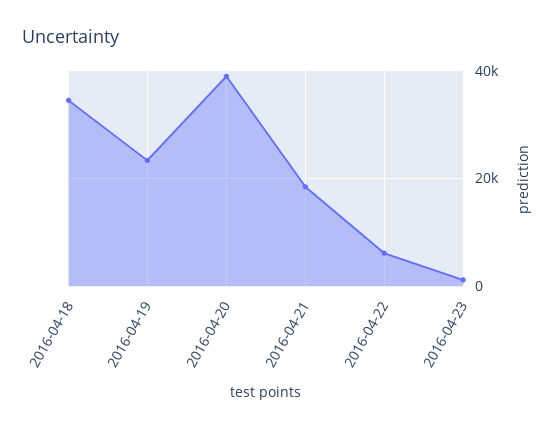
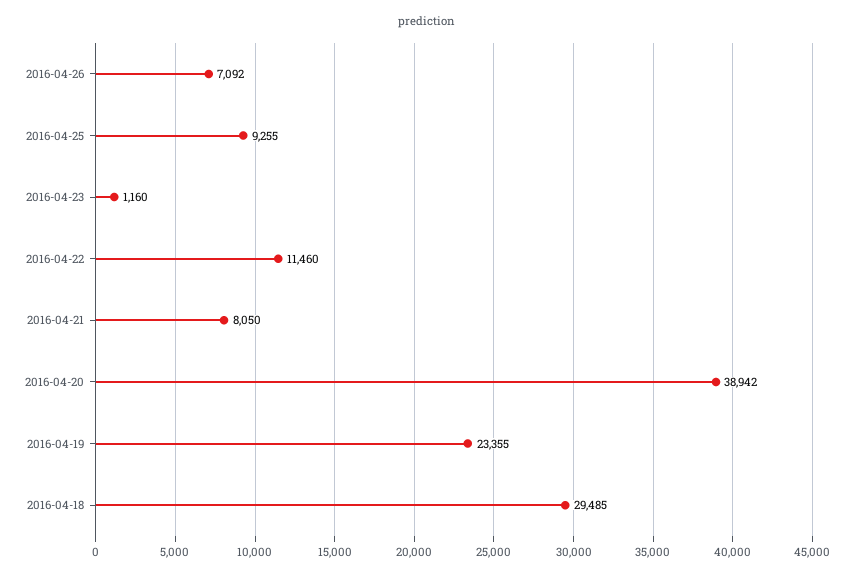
2016-04-18: 34000 -> 29485
2016-04-21: 18000 -> 8050
2016-04-22: 6000 -> 11460
2016-04-26: none -> 7092
2016-04-25: none -> 9255

